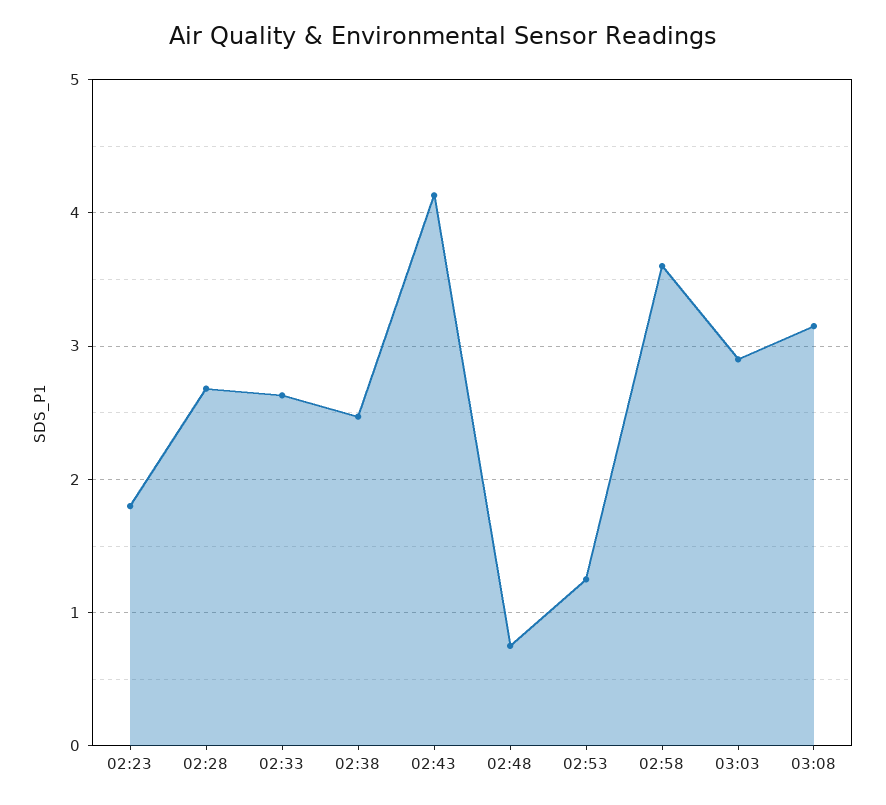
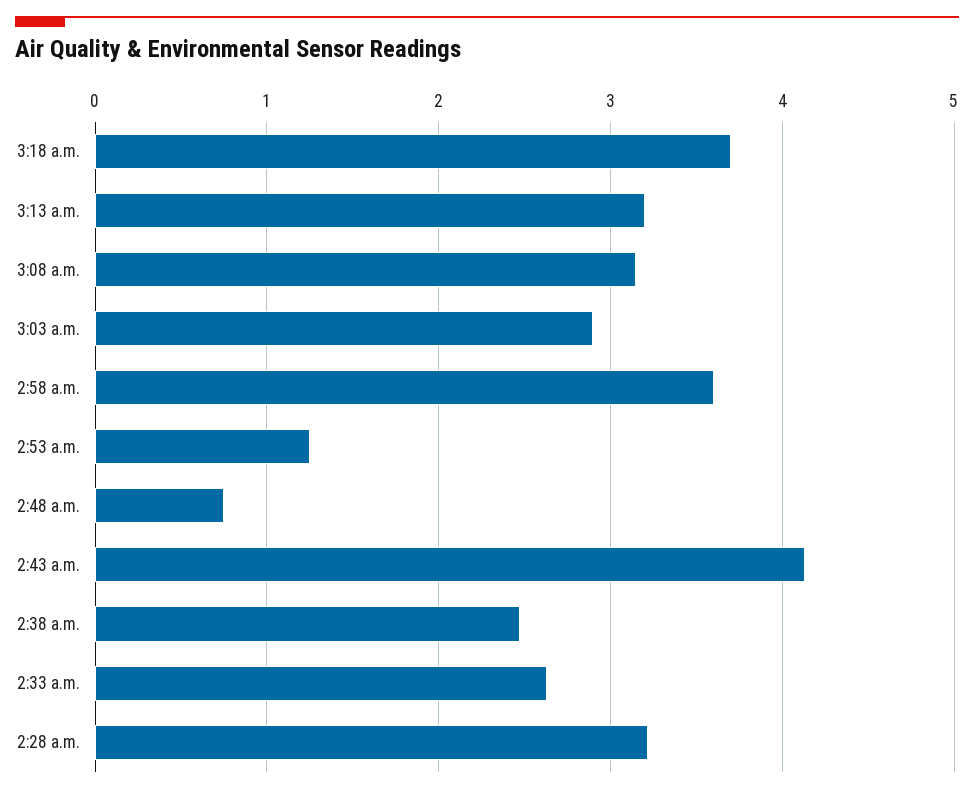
02:23: 1.8 -> none
02:28: 2.7 -> 3.2
3:18 a.m.: none -> 3.7
3:13 a.m.: none -> 3.2

